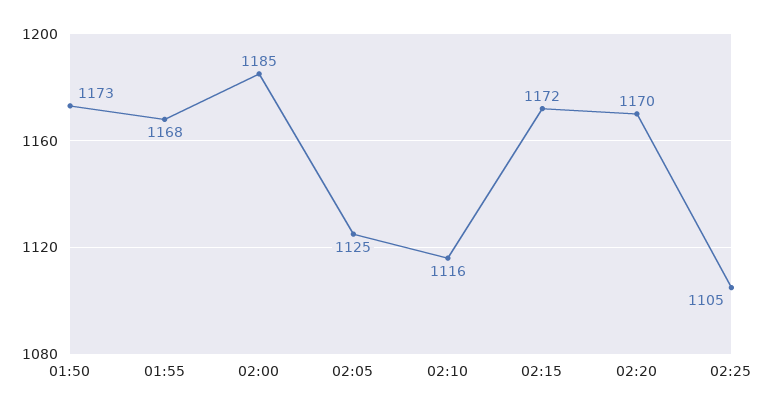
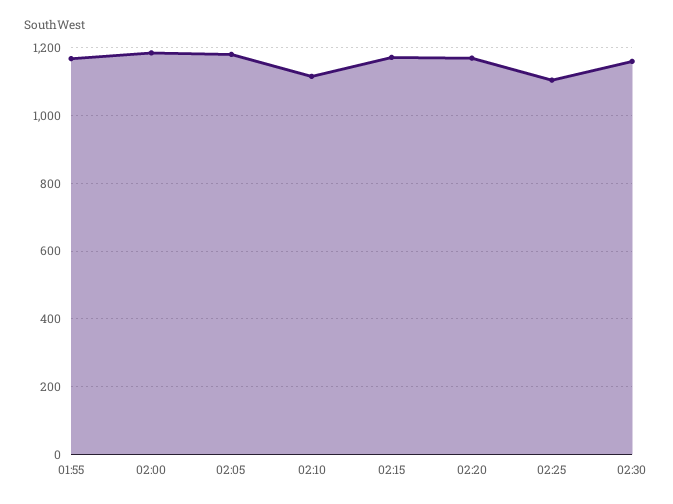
01:50: 1173 -> none
02:05: 1125 -> 1180
02:30: none -> 1160

